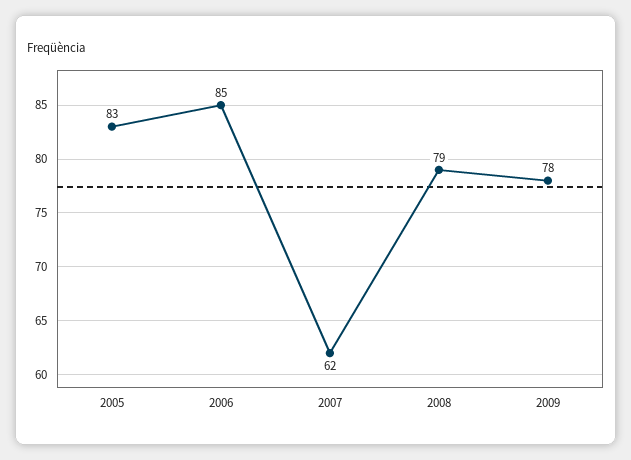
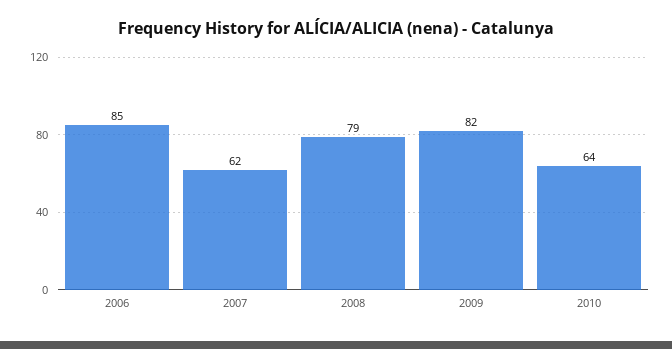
2005: 83 -> none
2009: 78 -> 82
2010: none -> 64

